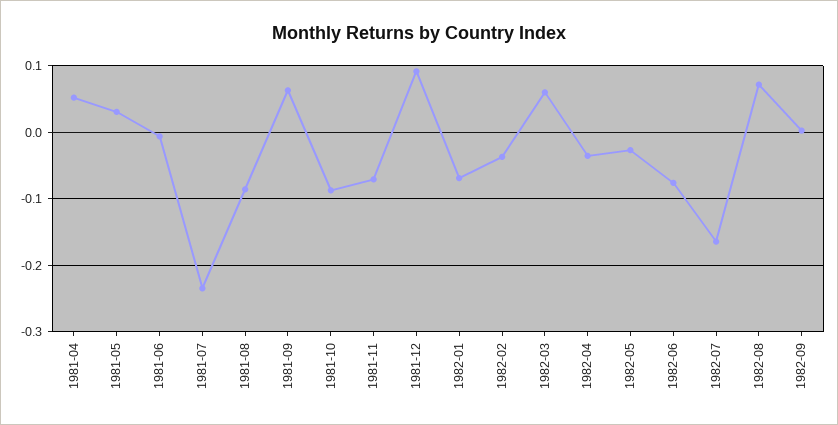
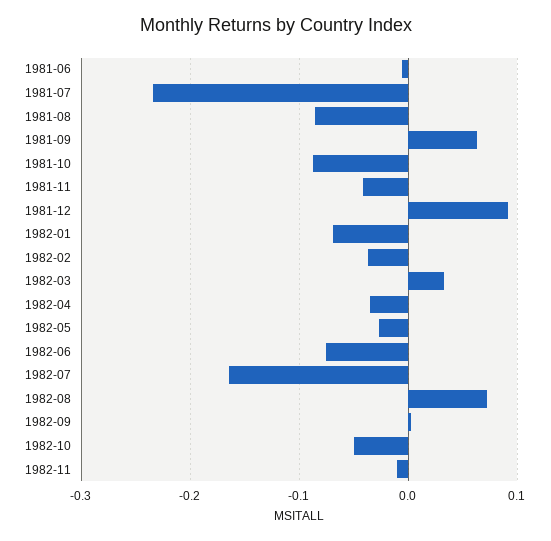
1981-04: 0.05 -> none
1981-05: 0.03 -> none
1981-11: -0.07 -> -0.04
1982-03: 0.06 -> 0.03
1982-10: none -> -0.05
1982-11: none -> -0.01

